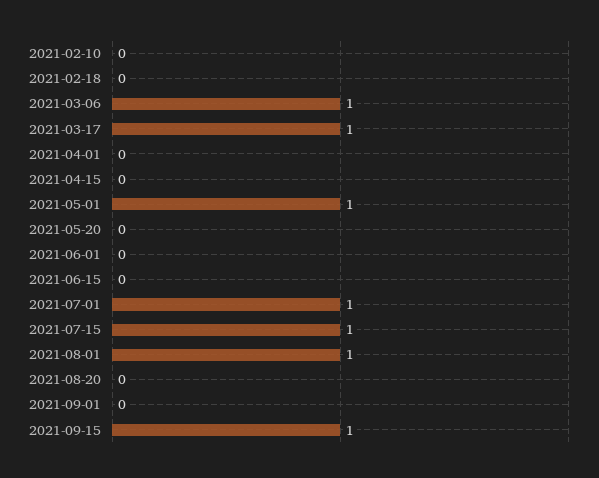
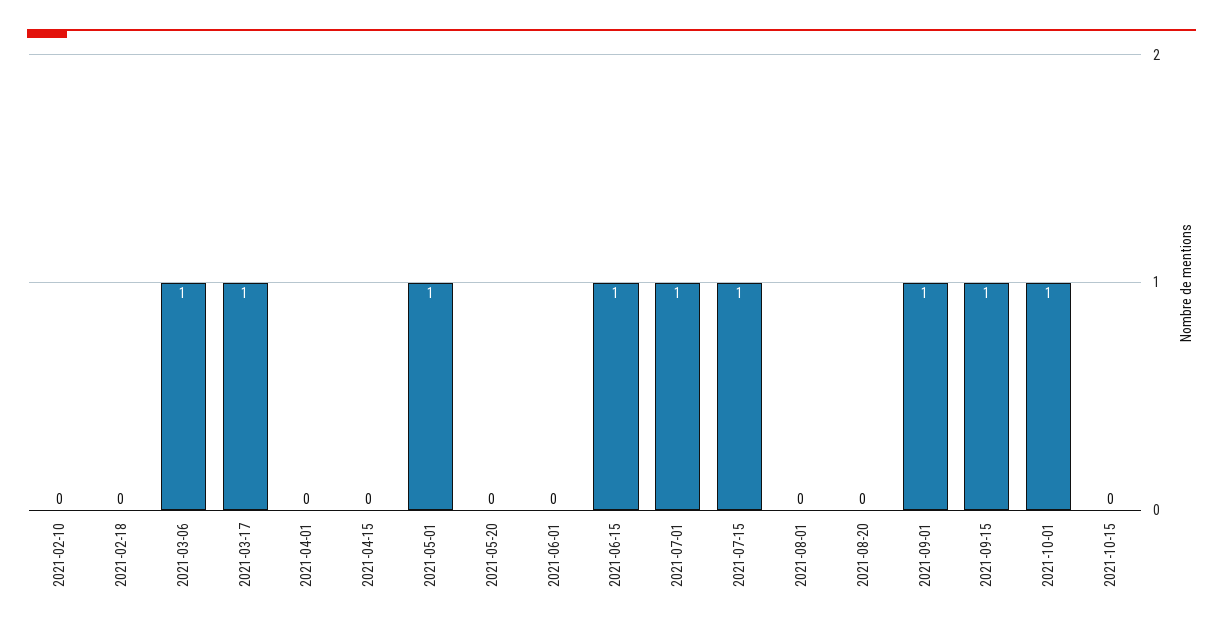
2021-06-15: 0 -> 1
2021-08-01: 1 -> 0
2021-09-01: 0 -> 1
2021-10-01: none -> 1
2021-10-15: none -> 0

